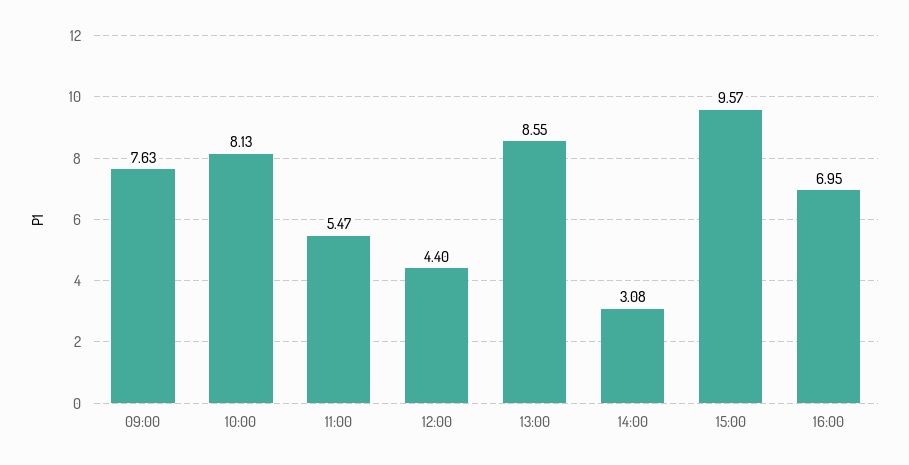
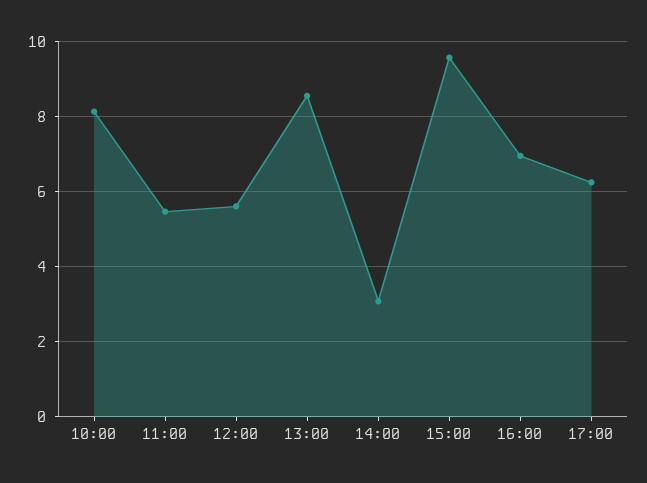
09:00: 7.63 -> none
12:00: 4.4 -> 5.6
17:00: none -> 6.2

